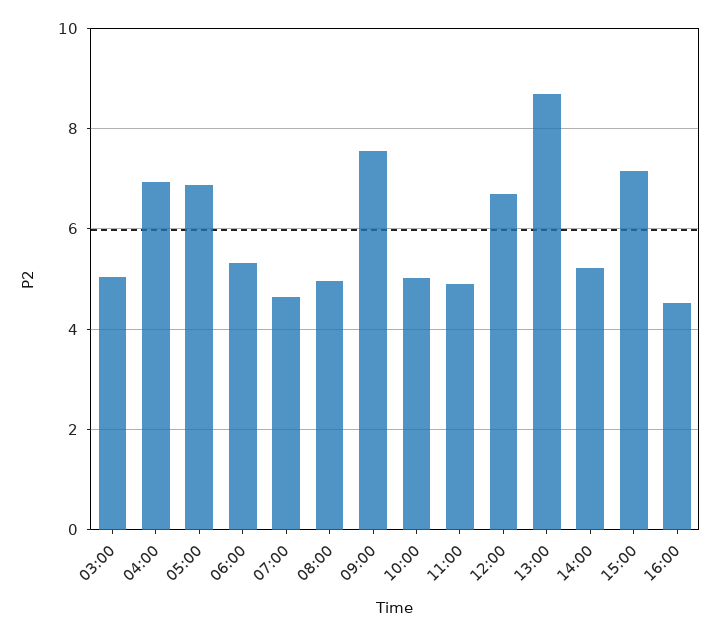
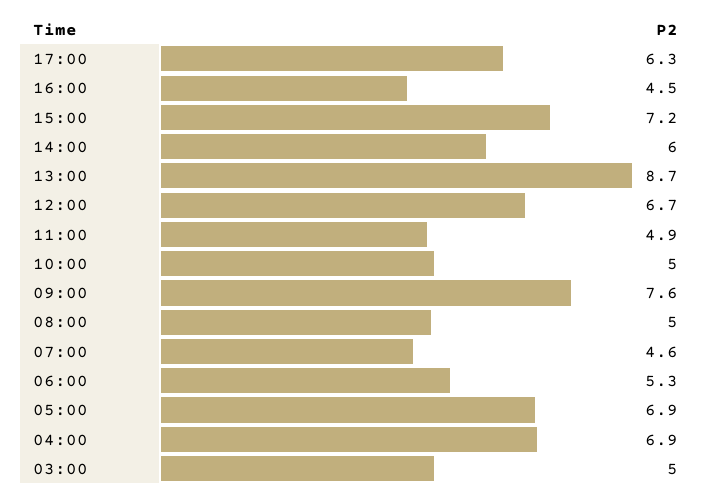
14:00: 5.2 -> 6
17:00: none -> 6.3

